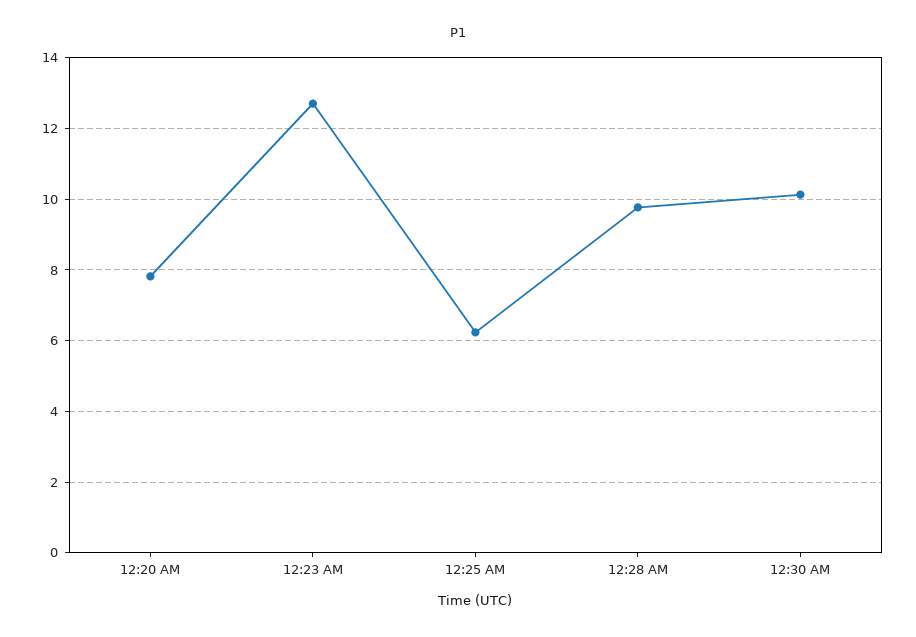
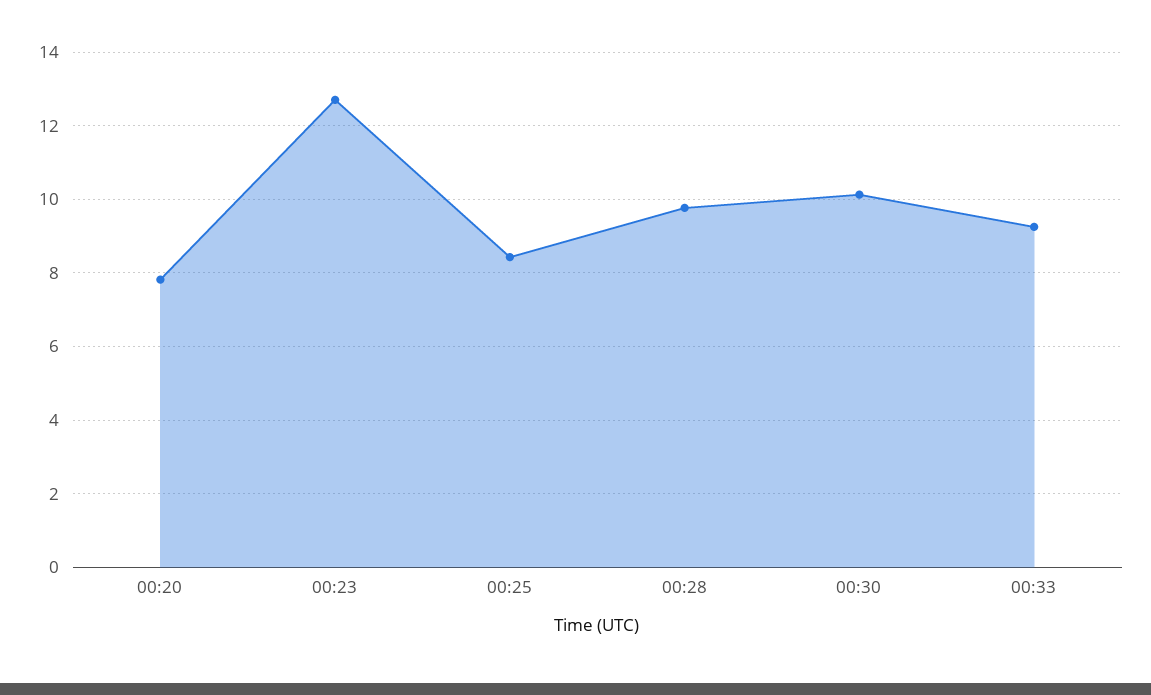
12:25 AM: 6.2 -> 8.4
00:33: none -> 9.2

